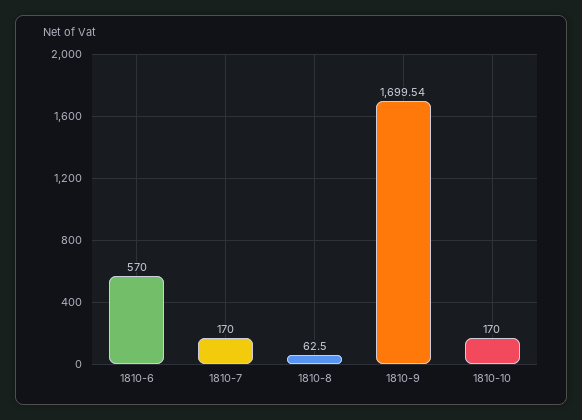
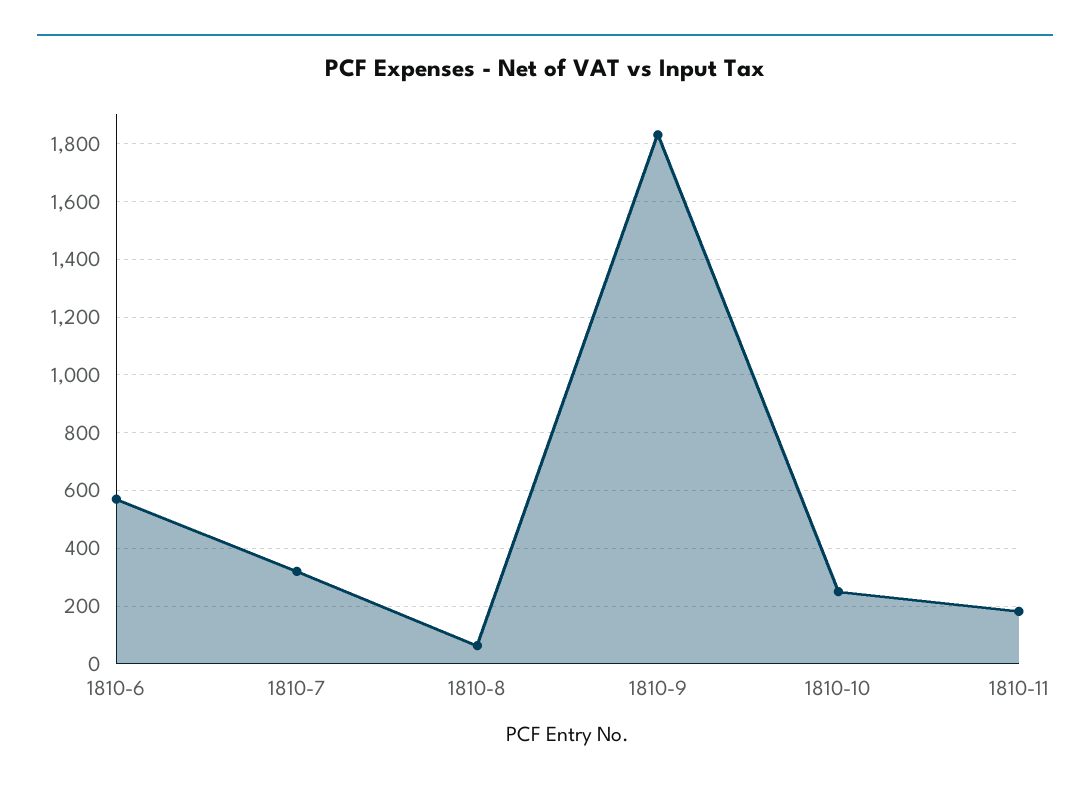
1810-7: 170 -> 325
1810-9: 1699.54 -> 1825
1810-10: 170 -> 250
1810-11: none -> 175

